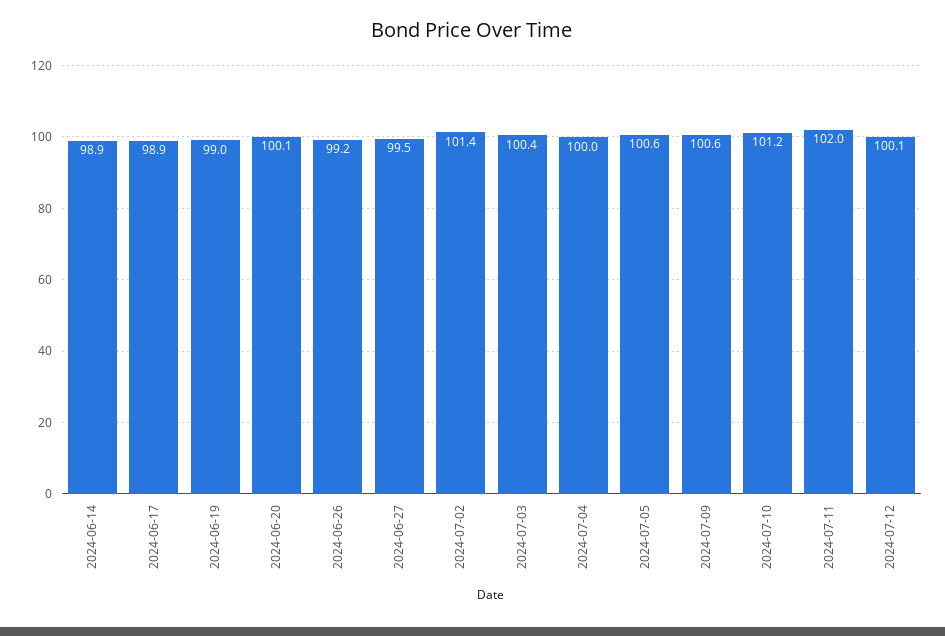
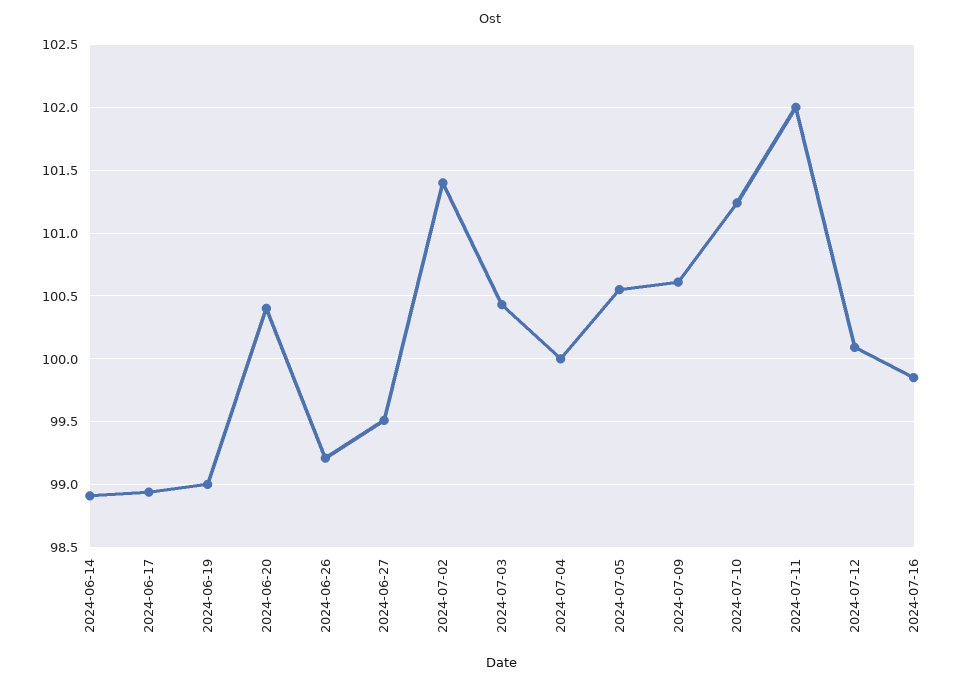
2024-06-20: 100.1 -> 100.4
2024-07-16: none -> 99.85

